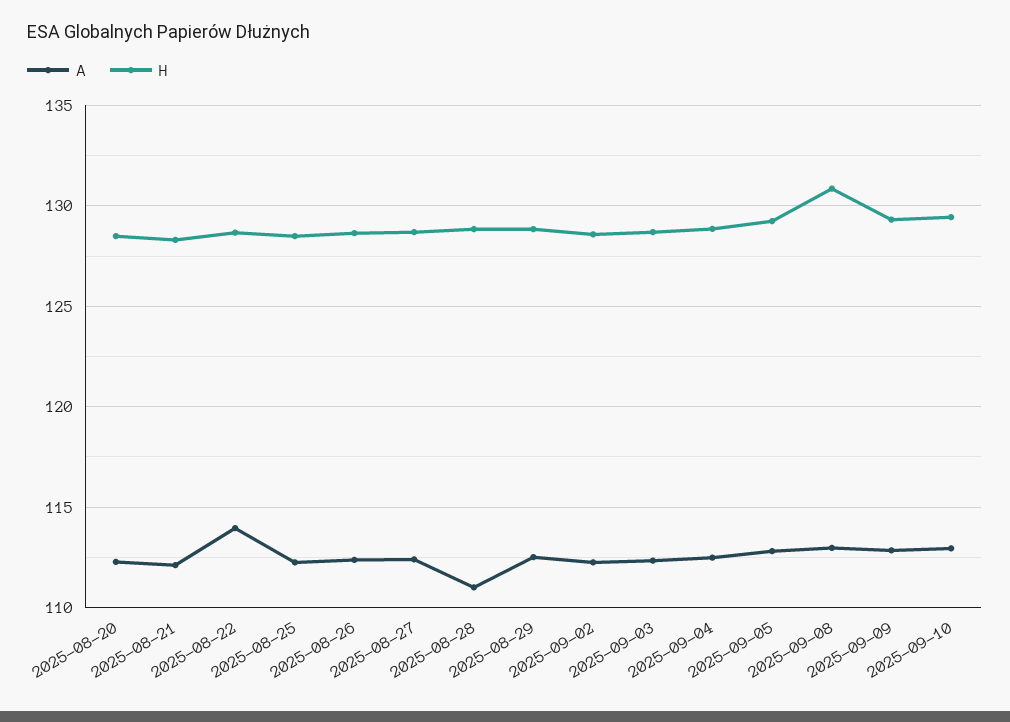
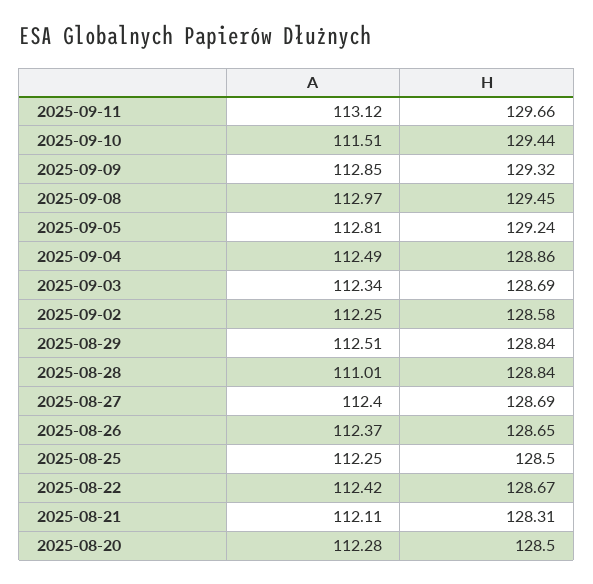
A, 2025-08-22: 114 -> 112.42
H, 2025-09-08: 131 -> 129.45
A, 2025-09-10: 113 -> 111.51
A, 2025-09-11: none -> 113.12
H, 2025-09-11: none -> 129.66

